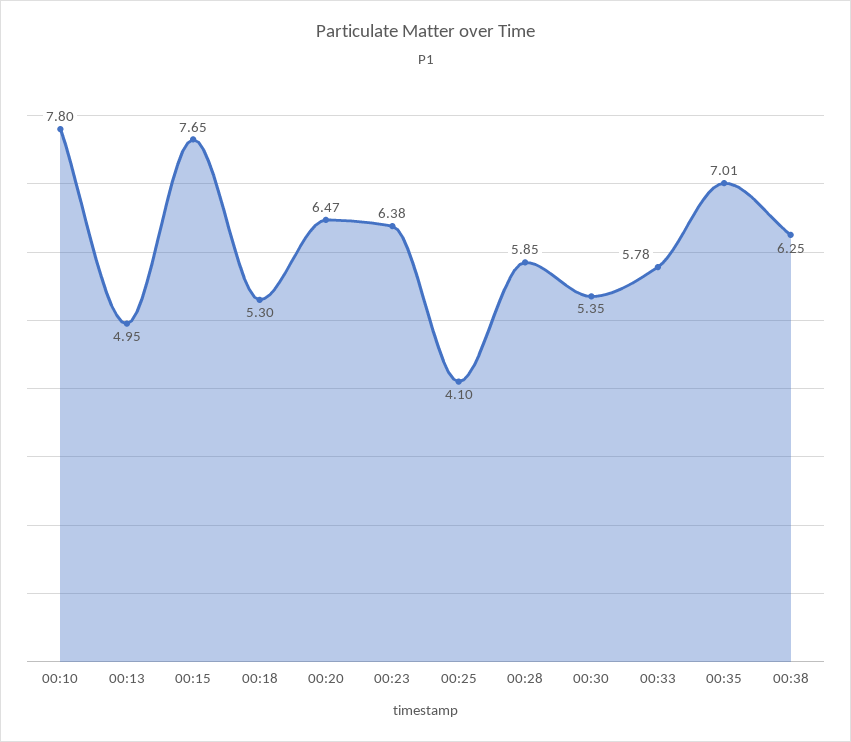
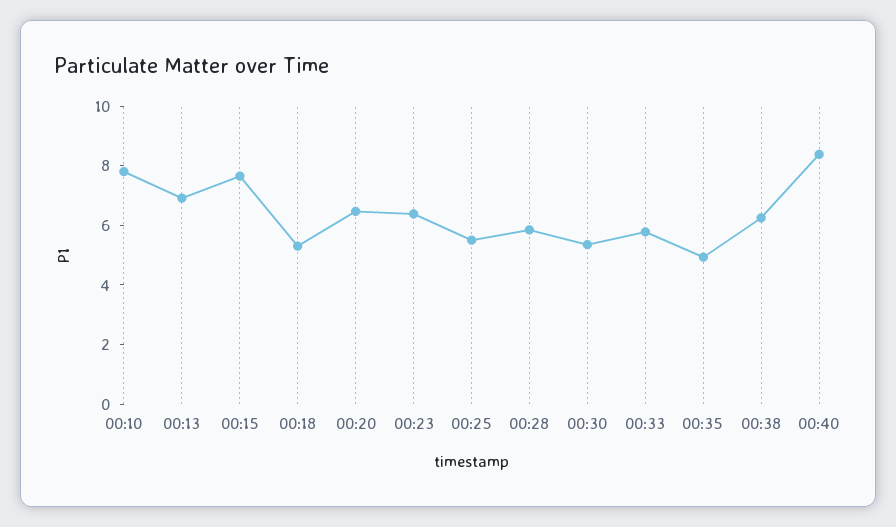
00:13: 4.95 -> 7
00:25: 4.1 -> 5.5
00:35: 7.01 -> 5
00:40: none -> 8.5

